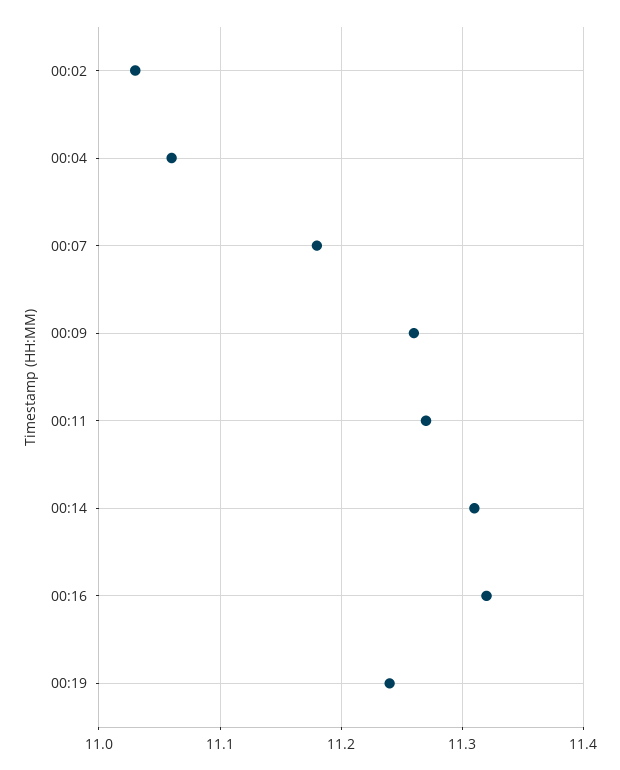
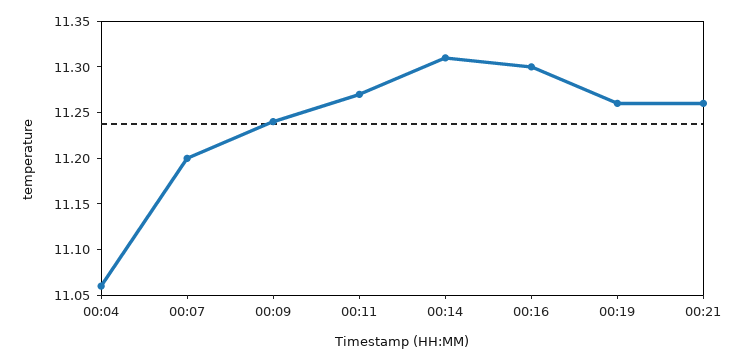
00:02: 11.03 -> none
00:07: 11.18 -> 11.2
00:09: 11.26 -> 11.24
00:16: 11.32 -> 11.3
00:19: 11.24 -> 11.26
00:21: none -> 11.26

